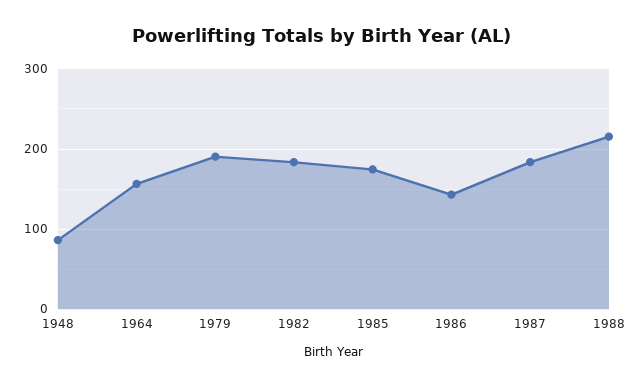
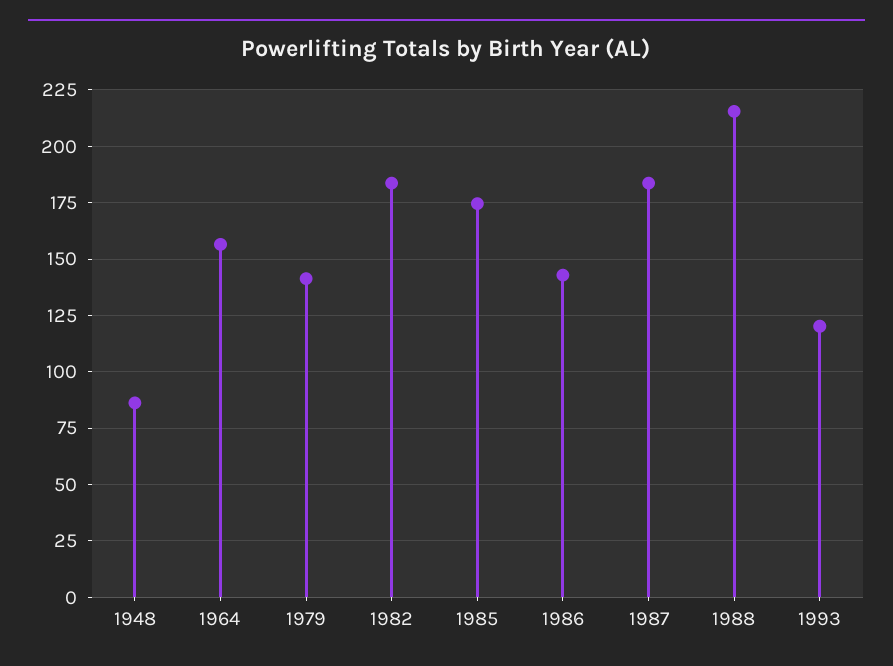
1979: 190 -> 140
1993: none -> 120

